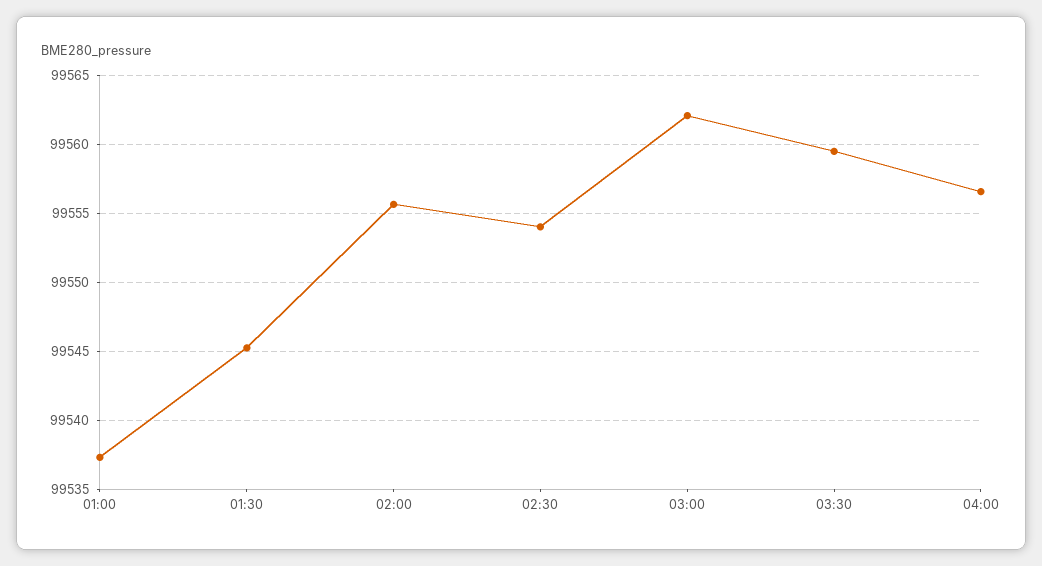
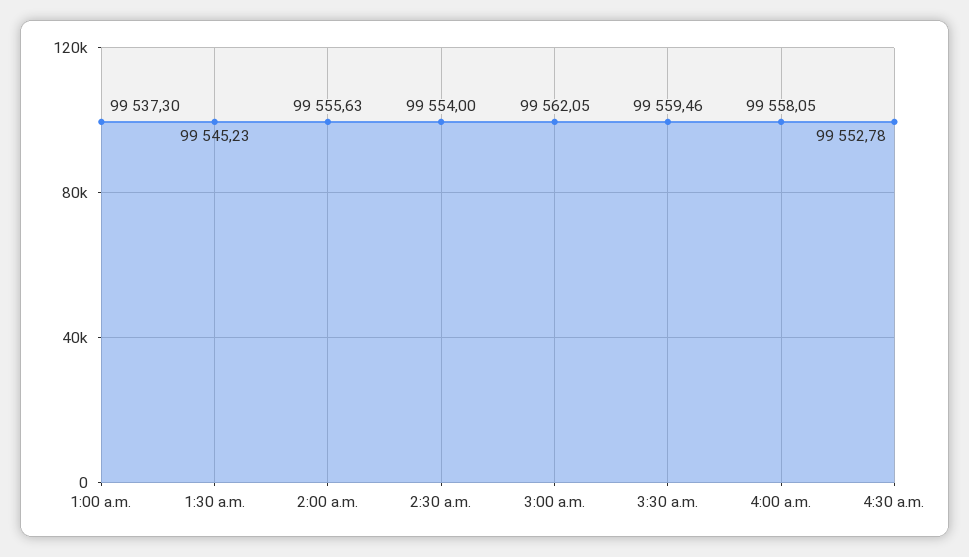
04:00: 99556.5 -> 99558.05
4:30 a.m.: none -> 99552.78

